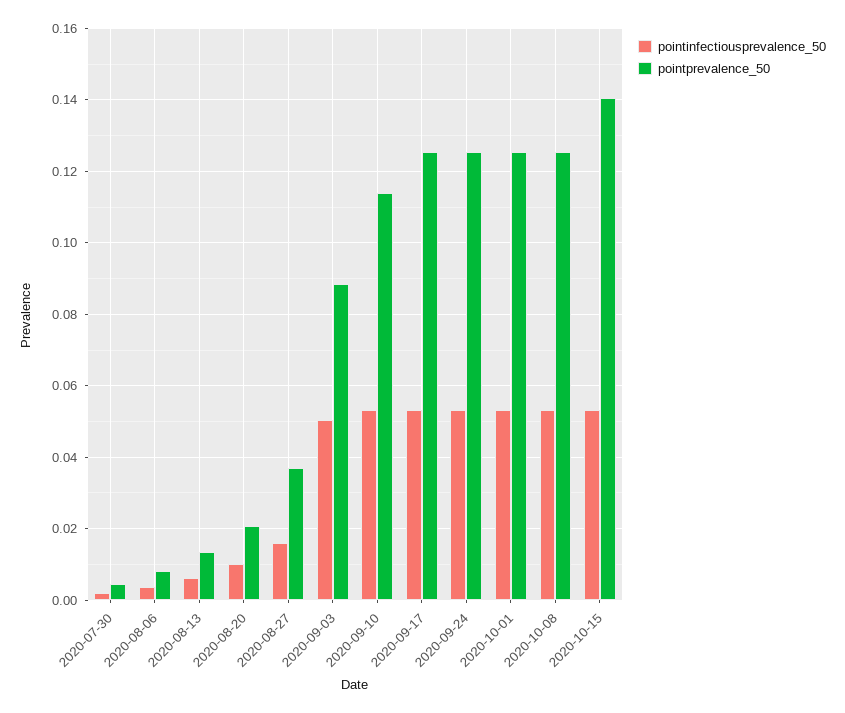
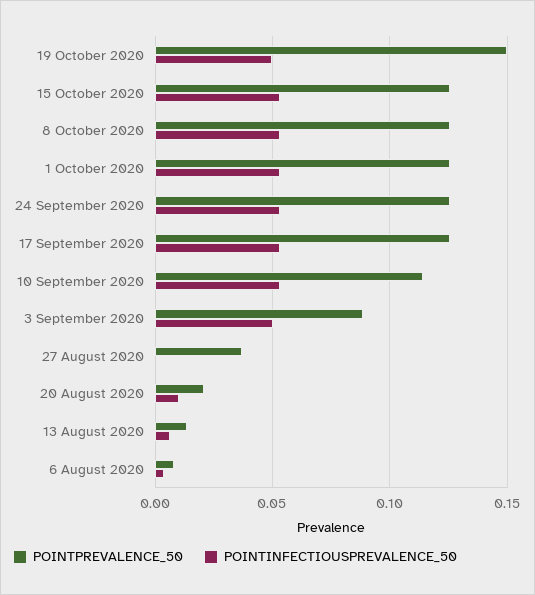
pointinfectiousprevalence_50, 2020-07-30: 0.002 -> none
pointprevalence_50, 2020-07-30: 0.004 -> none
pointinfectiousprevalence_50, 2020-08-27: 0.016 -> 0
pointprevalence_50, 2020-10-15: 0.14 -> 0.125
pointprevalence_50, 19 October 2020: none -> 0.15
pointinfectiousprevalence_50, 19 October 2020: none -> 0.05

